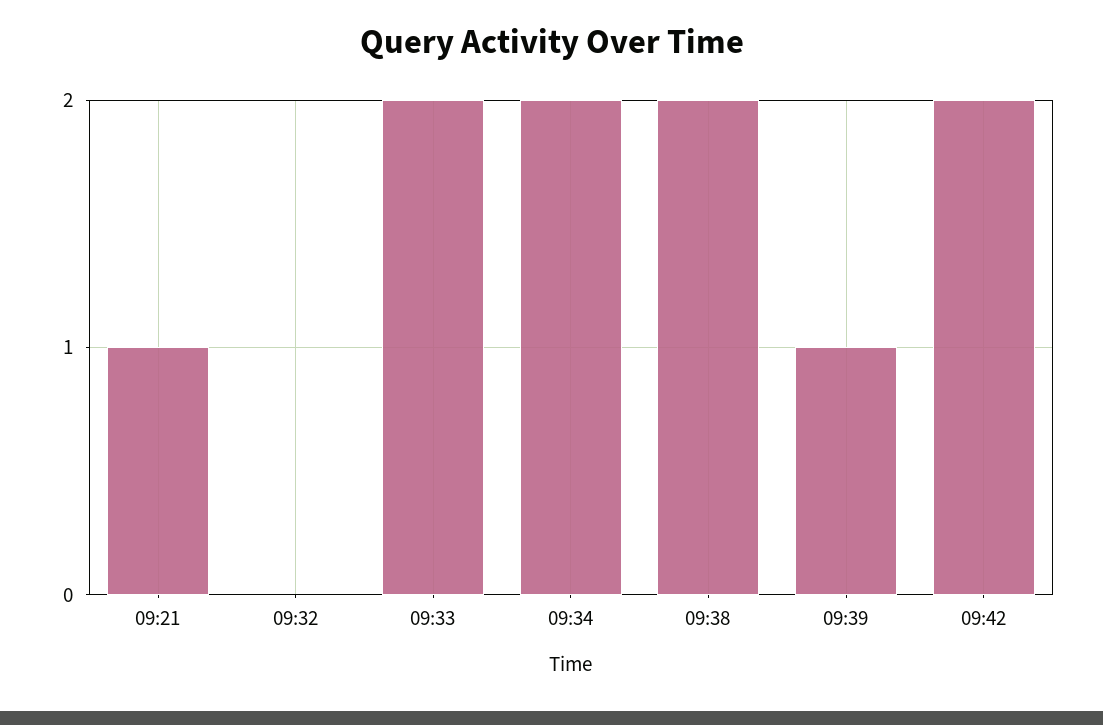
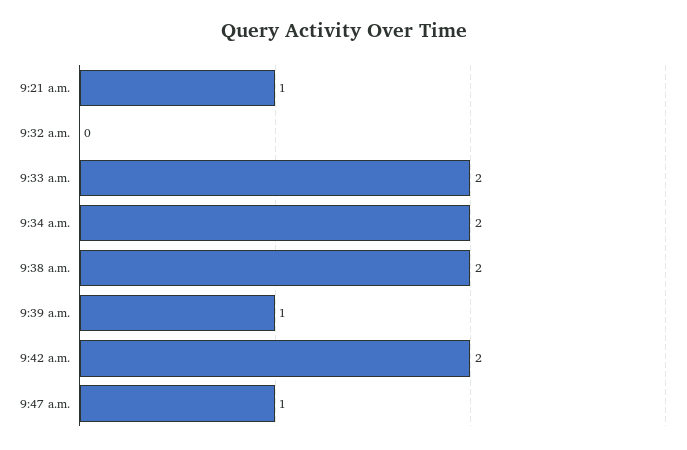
9:47 a.m.: none -> 1

